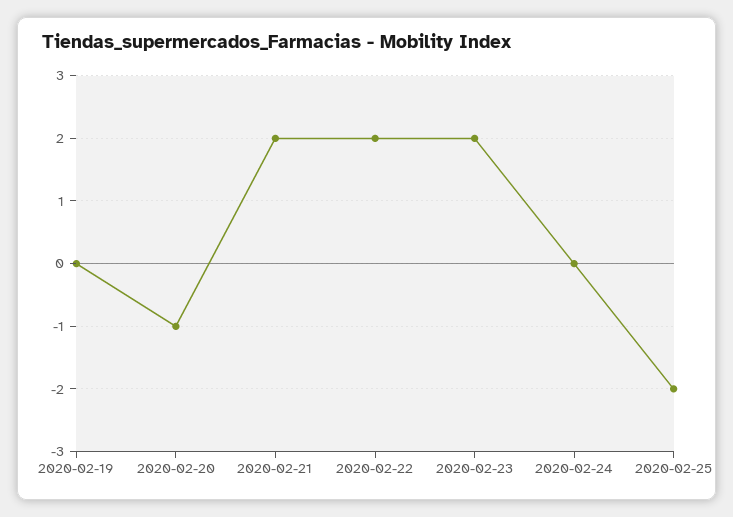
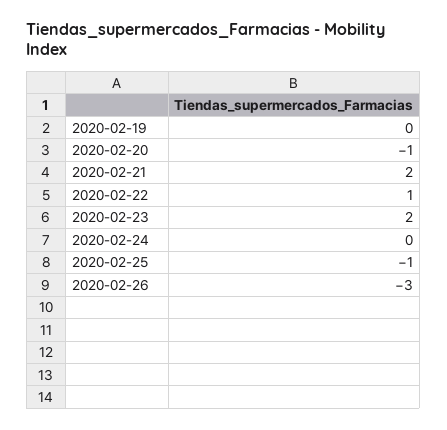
2020-02-22: 2 -> 1
2020-02-25: -2 -> -1
2020-02-26: none -> -3

